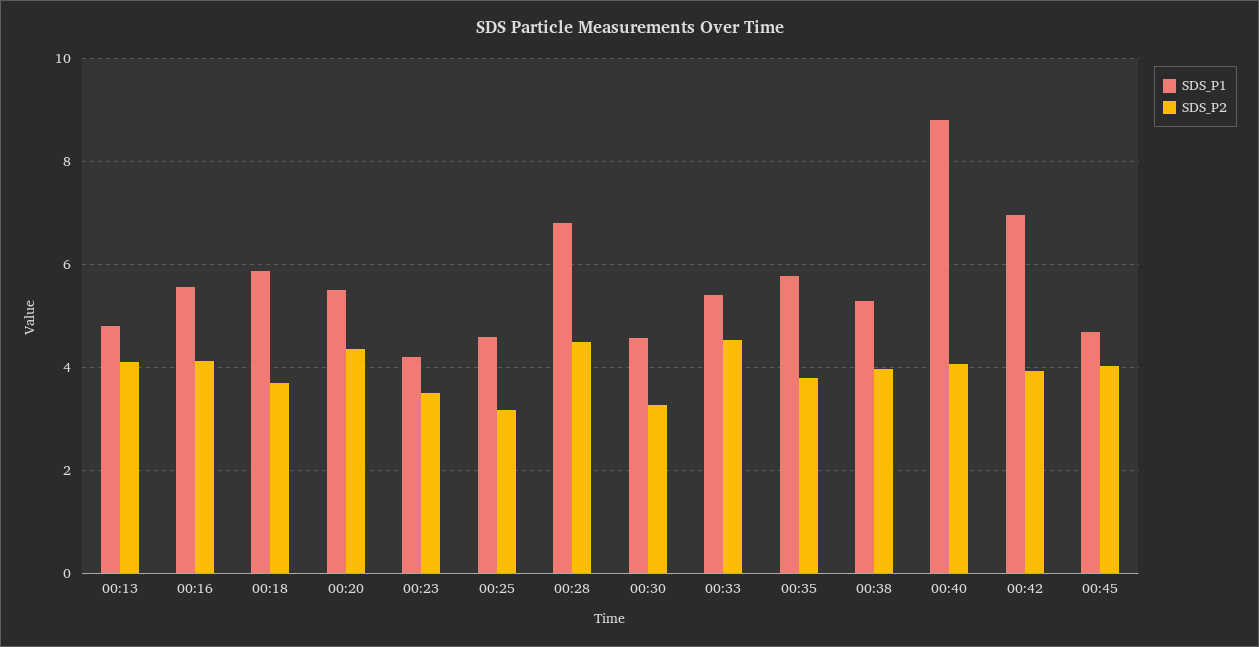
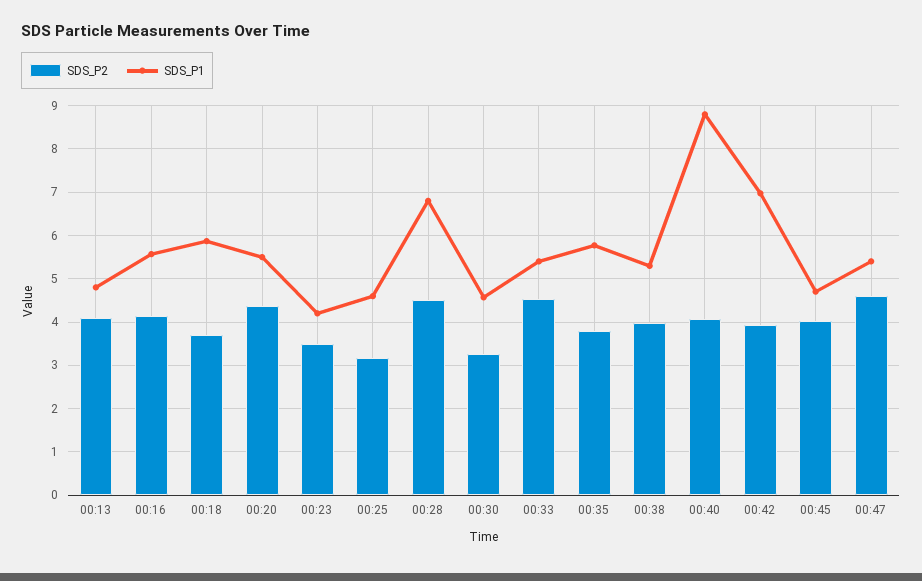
SDS_P2, 00:47: none -> 4.6
SDS_P1, 00:47: none -> 5.4

